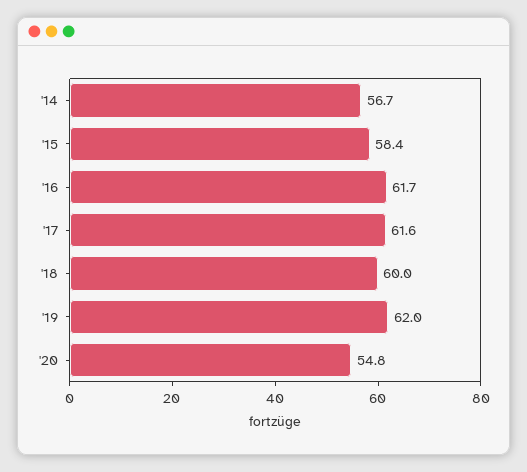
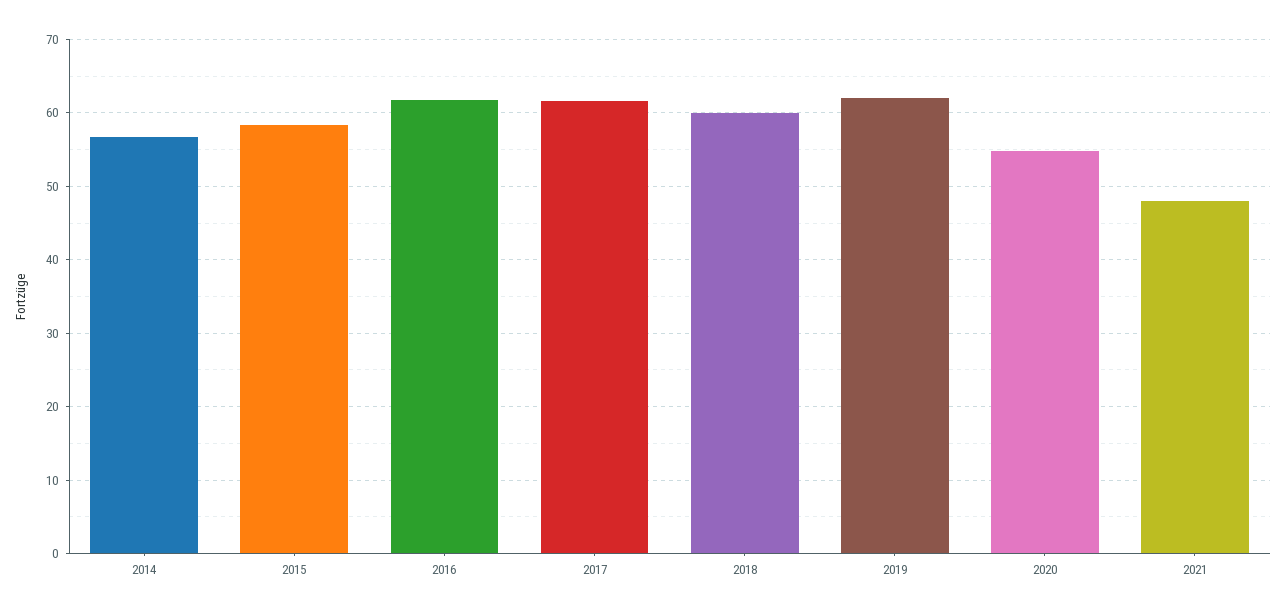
2021: none -> 48

